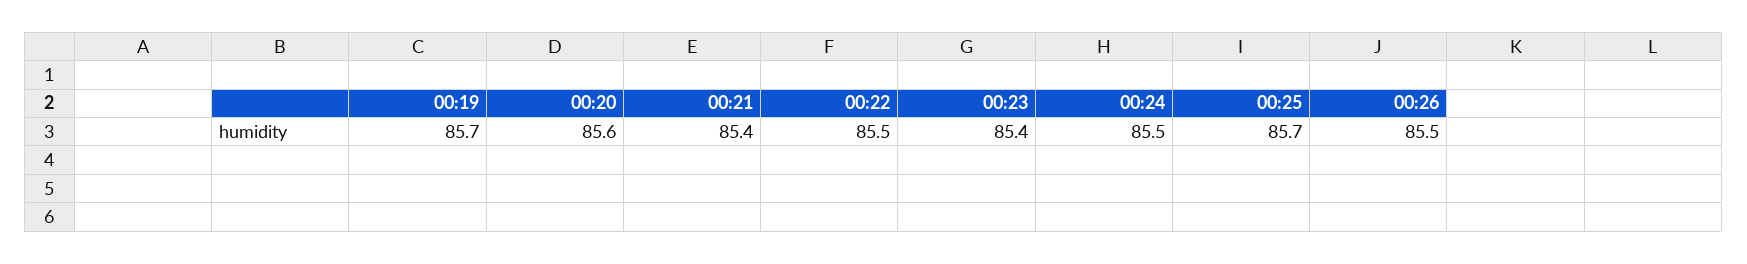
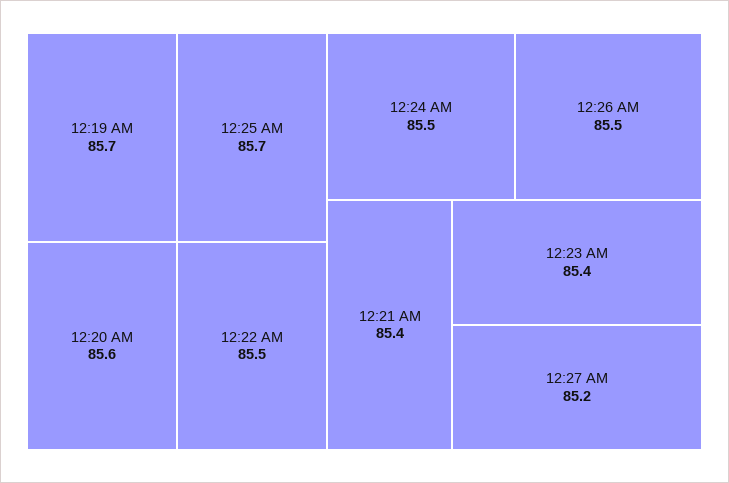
12:27 AM: none -> 85.2

